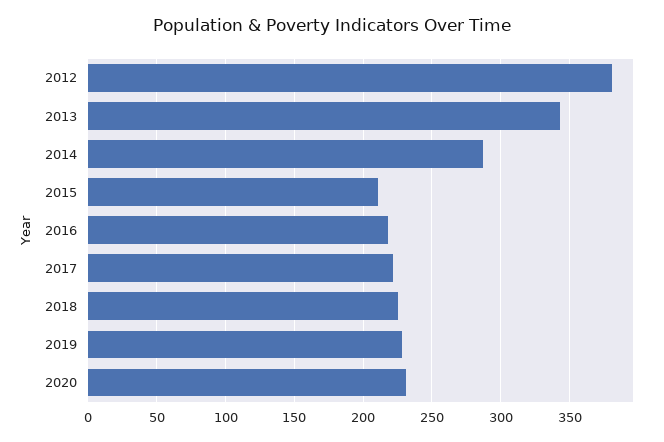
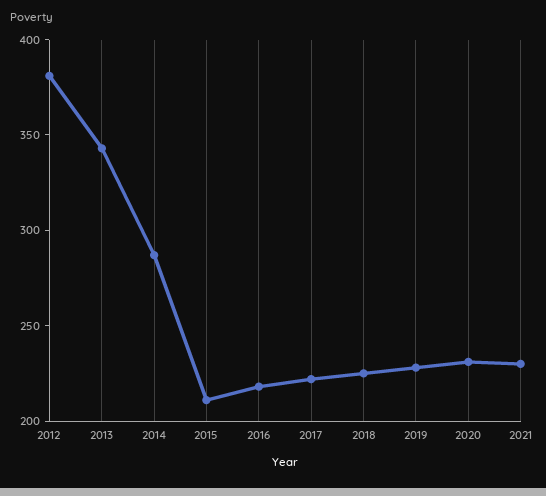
2021: none -> 230

